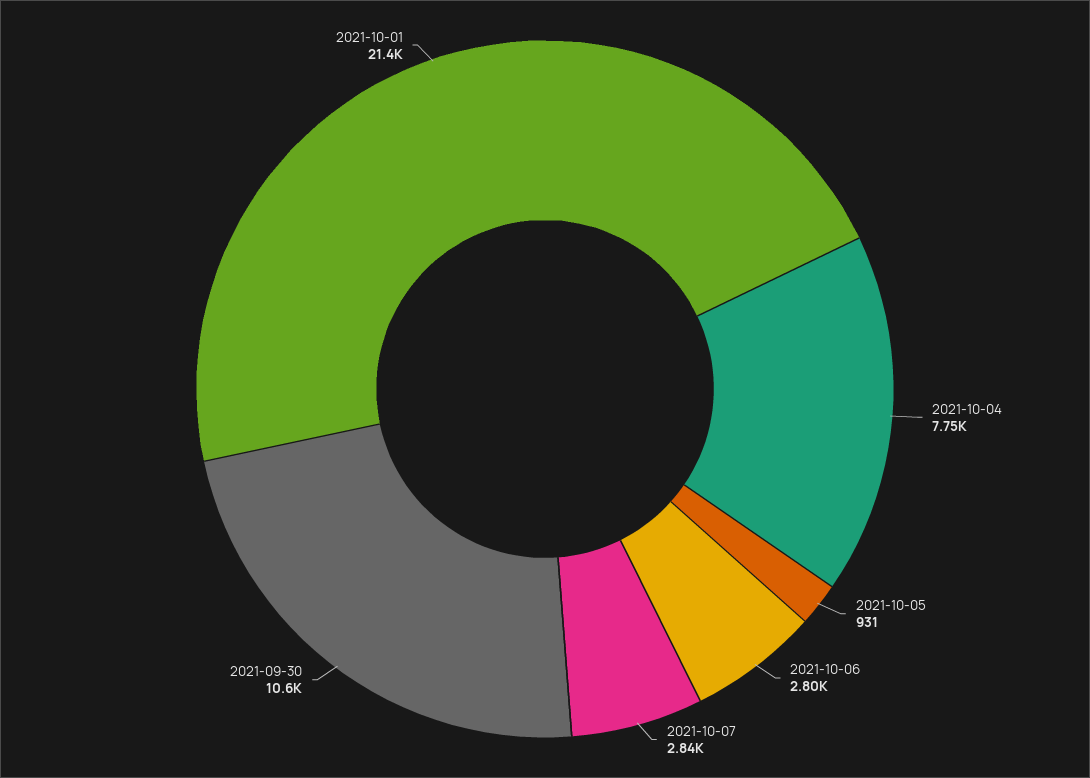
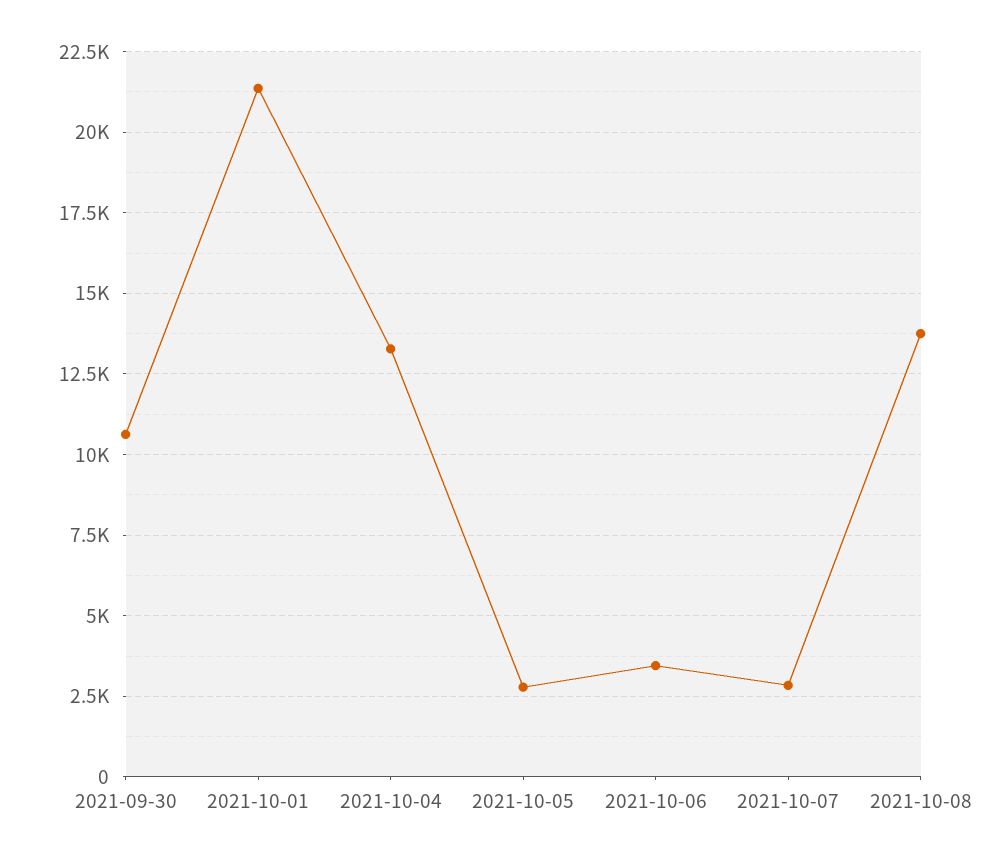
2021-10-04: 7750 -> 13250
2021-10-05: 931 -> 2750
2021-10-06: 2800 -> 3500
2021-10-08: none -> 13750

